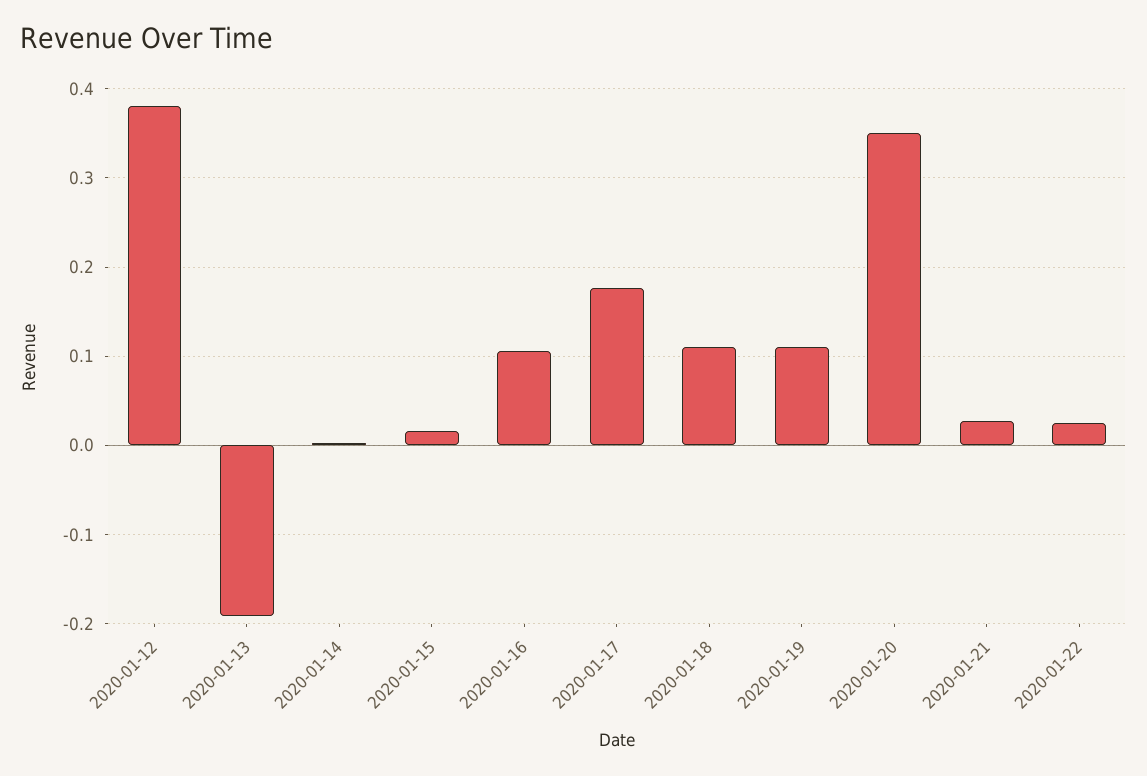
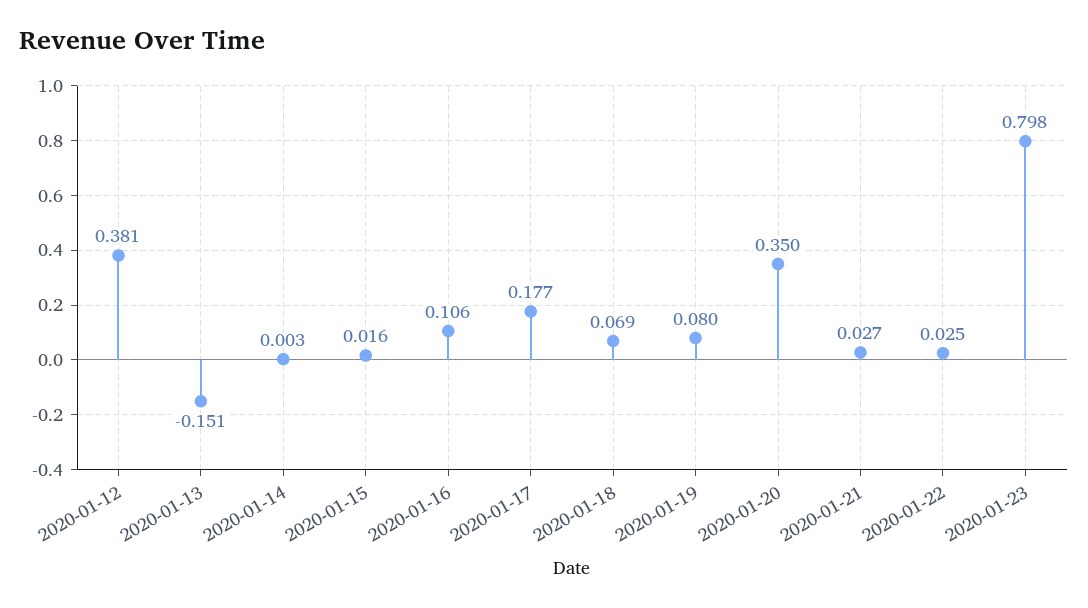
2020-01-13: -0.19 -> -0.151
2020-01-18: 0.11 -> 0.069
2020-01-19: 0.11 -> 0.08
2020-01-23: none -> 0.798

